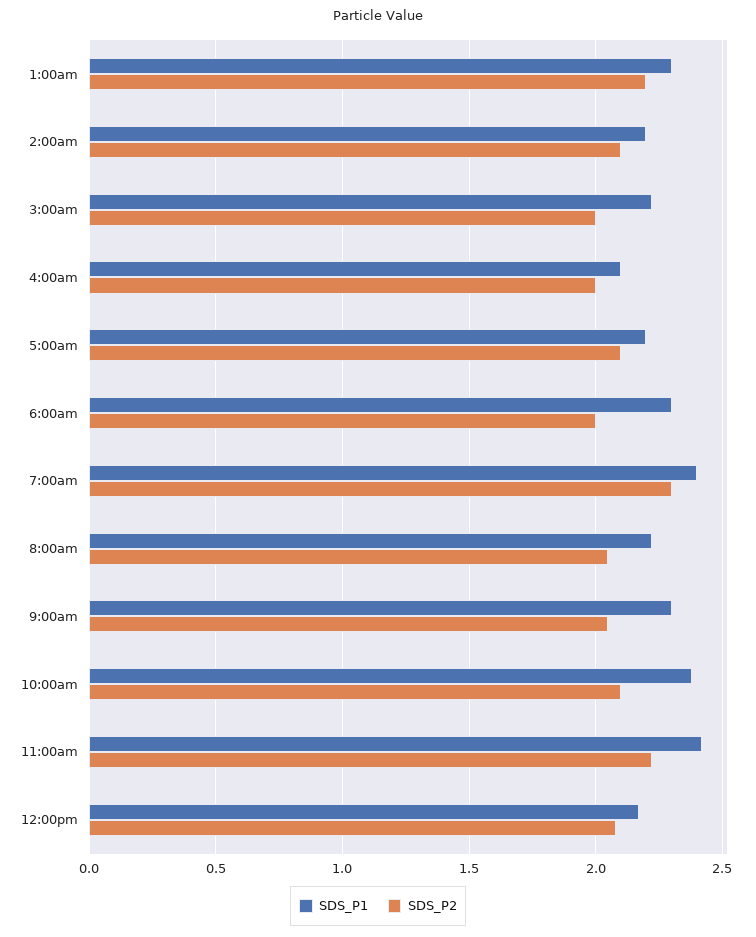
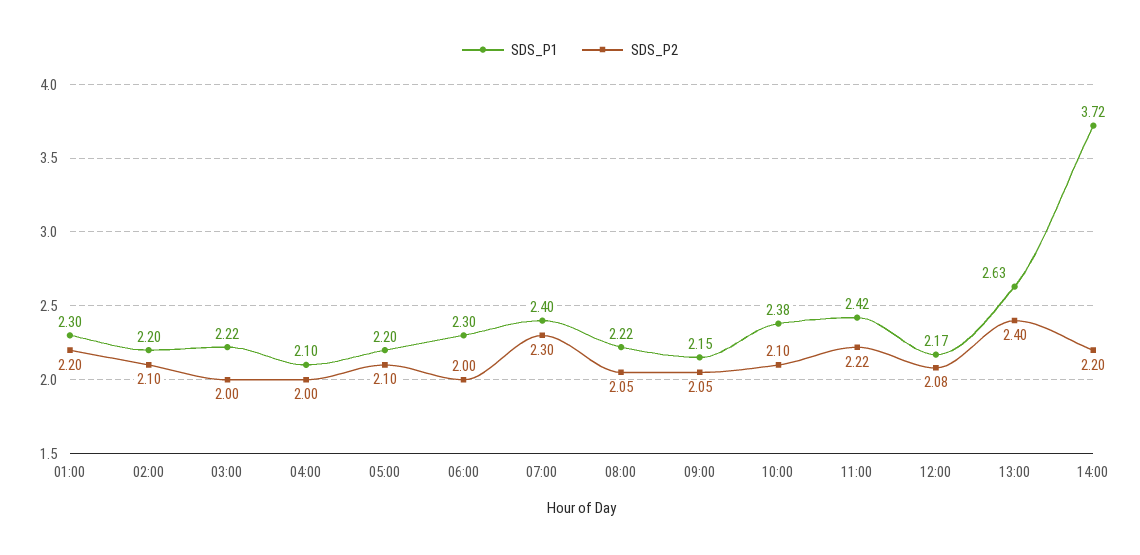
SDS_P1, 9:00am: 2.3 -> 2.15
SDS_P1, 13:00: none -> 2.63
SDS_P2, 13:00: none -> 2.4
SDS_P1, 14:00: none -> 3.72
SDS_P2, 14:00: none -> 2.2

